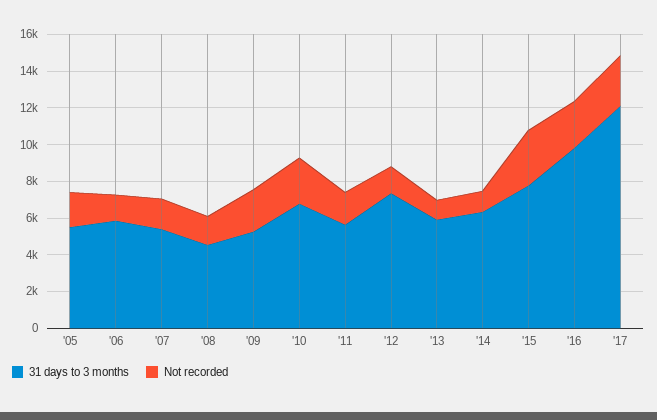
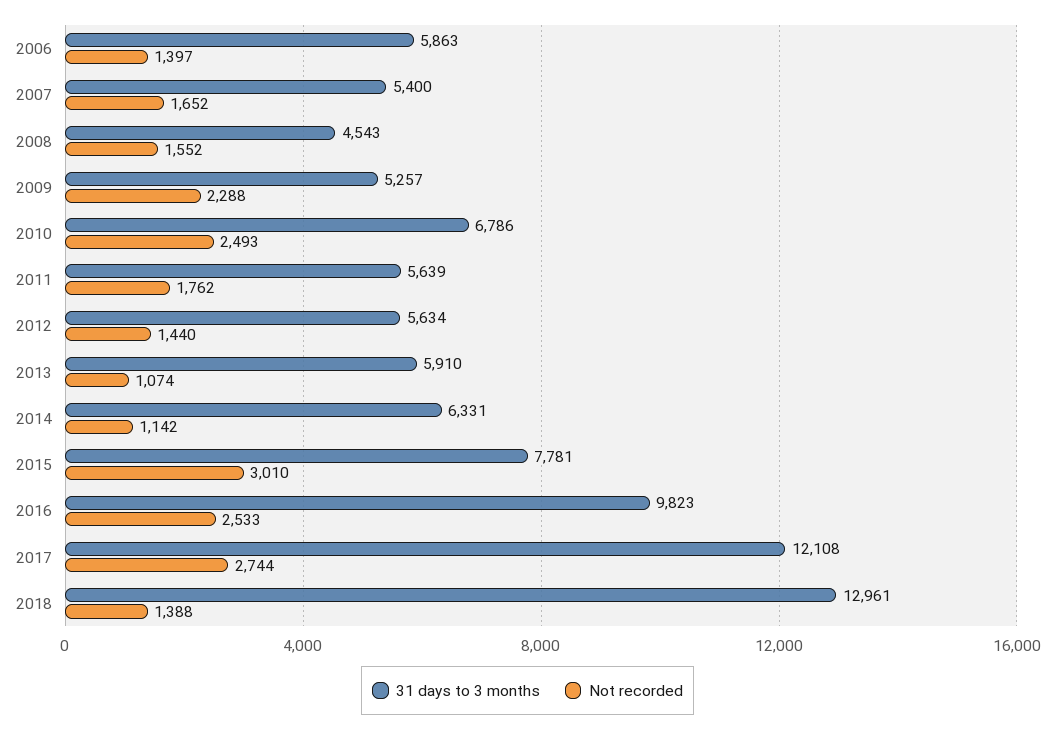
31 days to 3 months, '05: 5500 -> none
Not recorded, '05: 2000 -> none
31 days to 3 months, '12: 7500 -> 5634
31 days to 3 months, 2018: none -> 12961
Not recorded, 2018: none -> 1388

